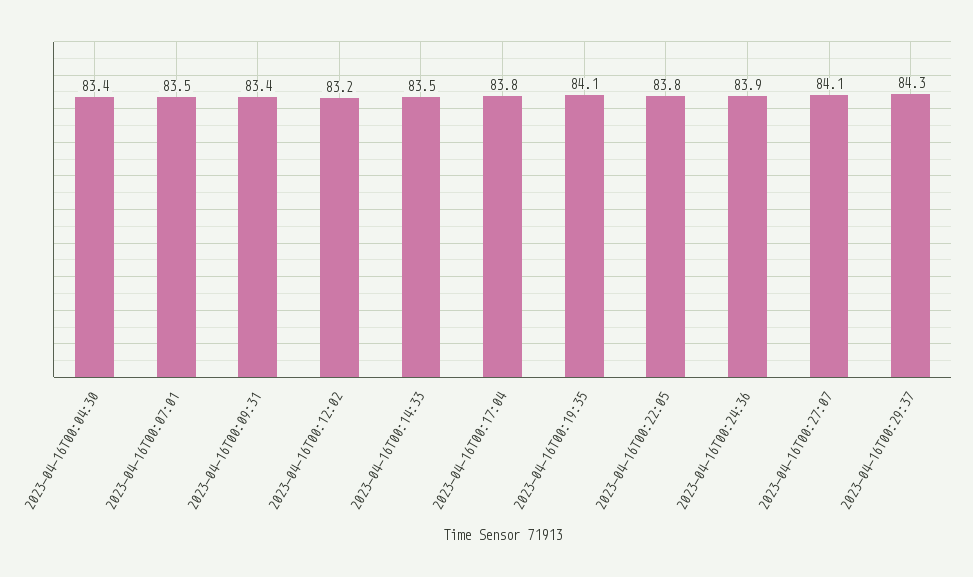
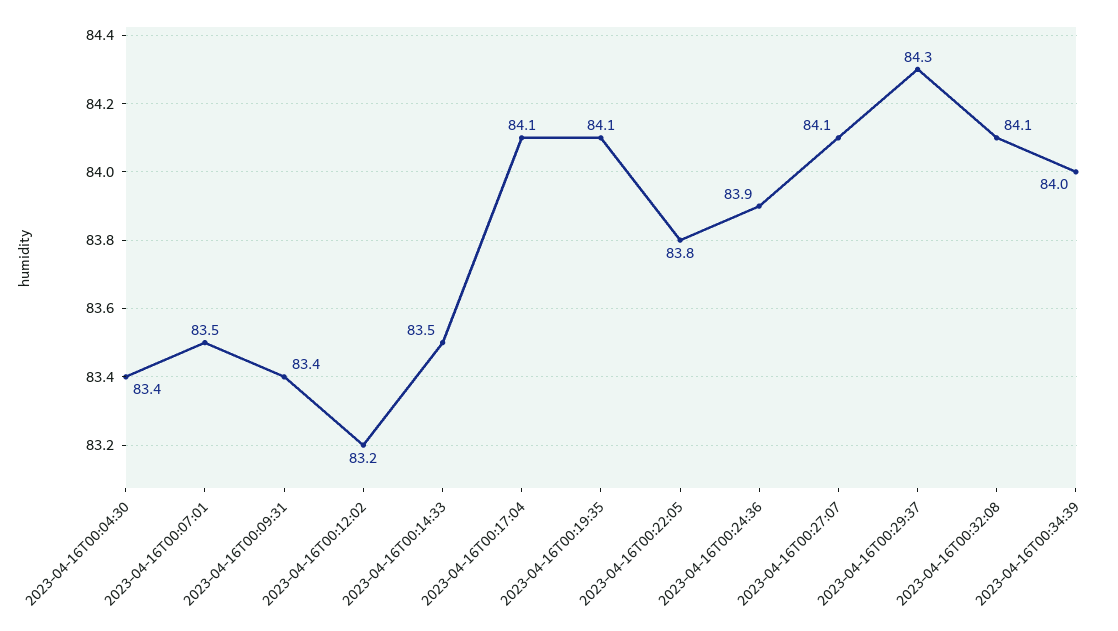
2023-04-16T00:17:04: 83.8 -> 84.1
2023-04-16T00:32:08: none -> 84.1
2023-04-16T00:34:39: none -> 84

